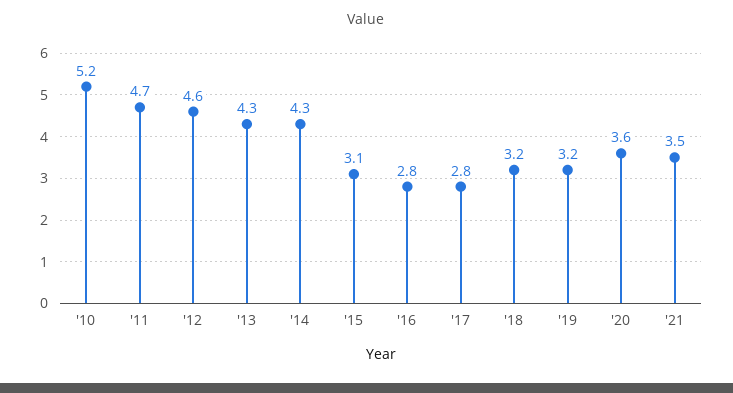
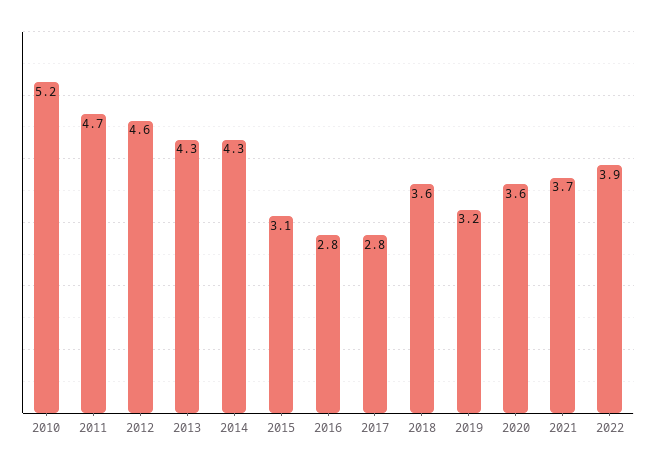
'18: 3.2 -> 3.6
'21: 3.5 -> 3.7
2022: none -> 3.9

